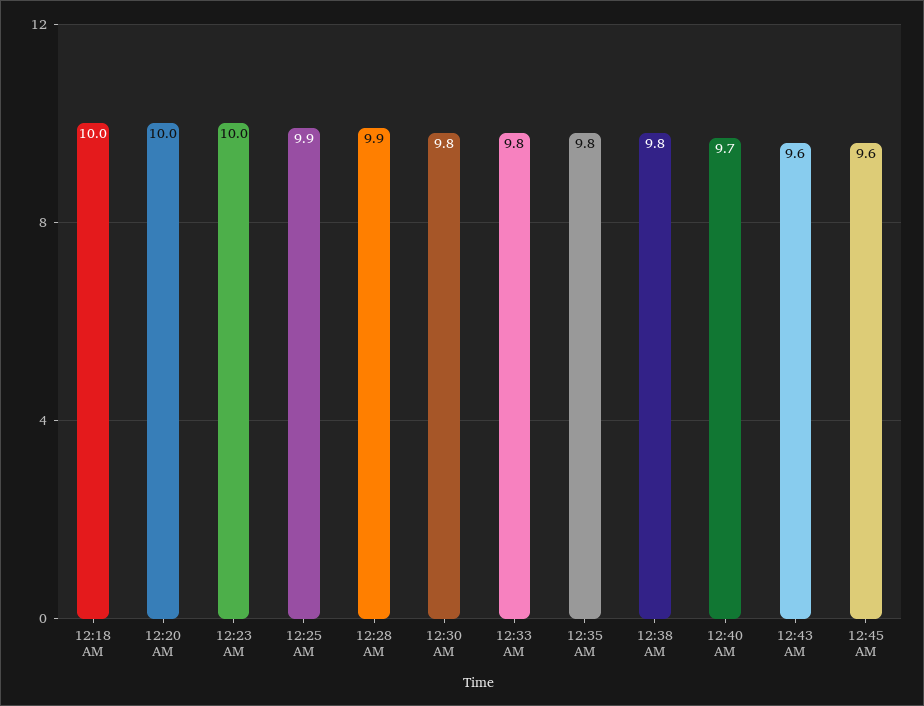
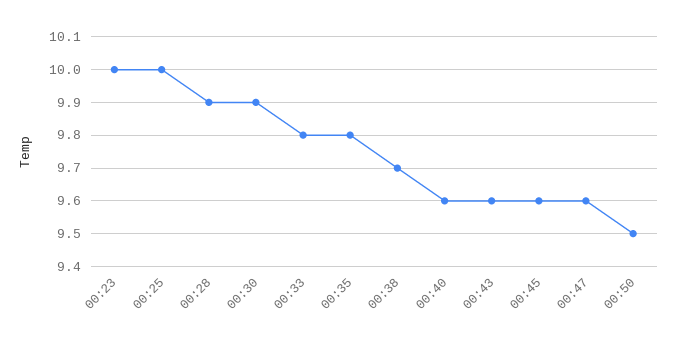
12:18 AM: 10 -> none
12:20 AM: 10 -> none
12:25 AM: 9.9 -> 10
12:30 AM: 9.8 -> 9.9
12:38 AM: 9.8 -> 9.7
12:40 AM: 9.7 -> 9.6
00:47: none -> 9.6
00:50: none -> 9.5

